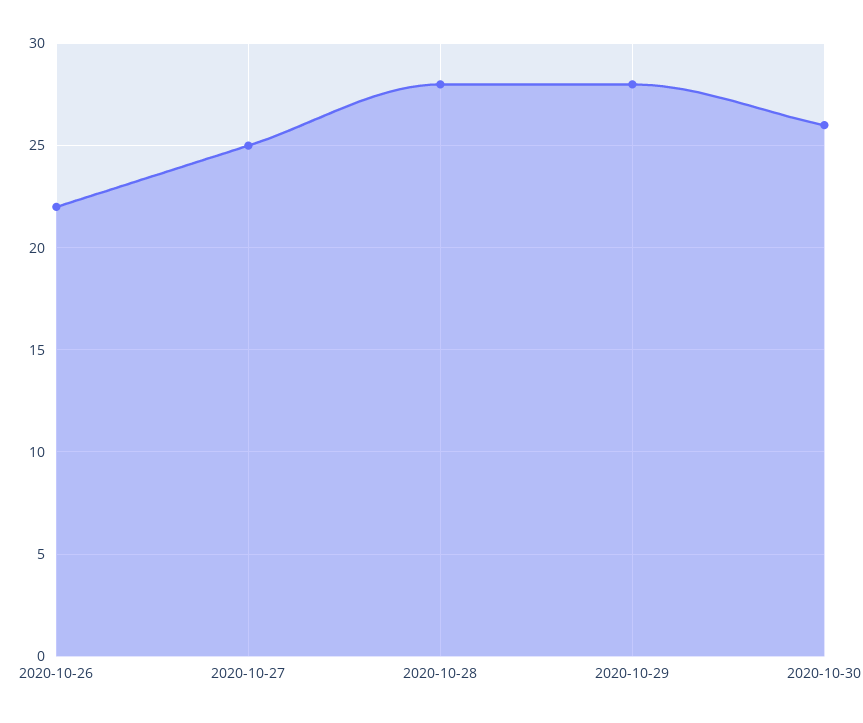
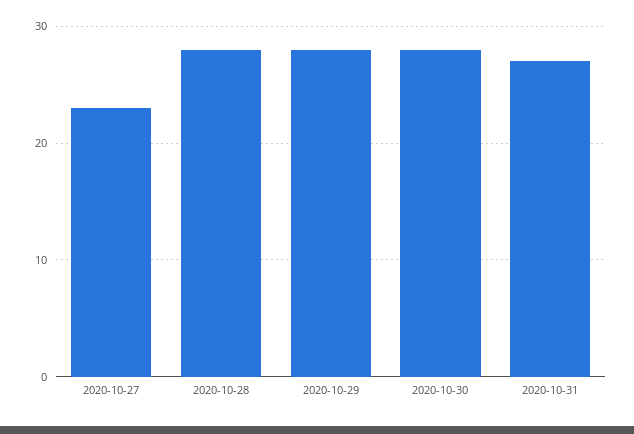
2020-10-26: 22 -> none
2020-10-27: 25 -> 23
2020-10-30: 26 -> 28
2020-10-31: none -> 27

